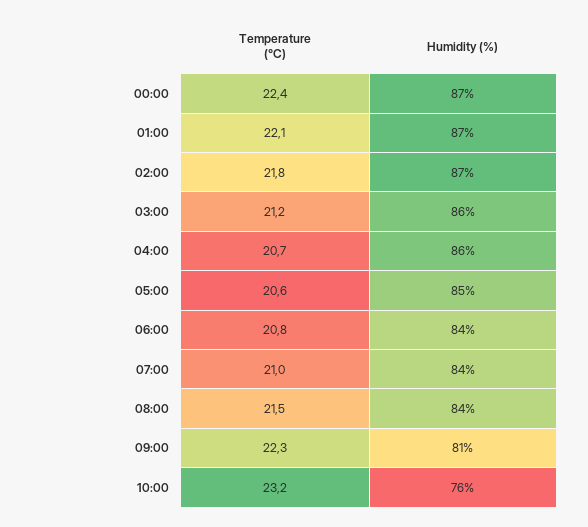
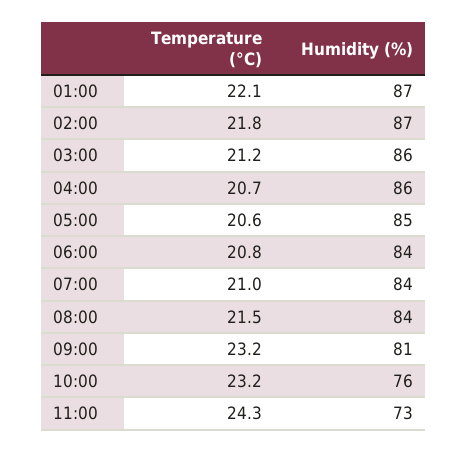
Temperature (°C), 00:00: 22.4 -> none
Humidity (%), 00:00: 87 -> none
Temperature (°C), 09:00: 22.3 -> 23.2
Temperature (°C), 11:00: none -> 24.3
Humidity (%), 11:00: none -> 73

